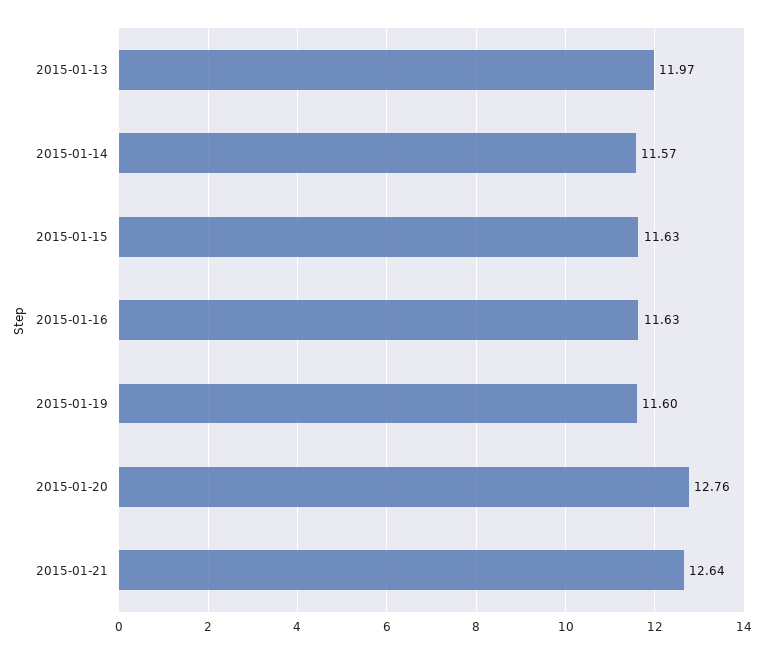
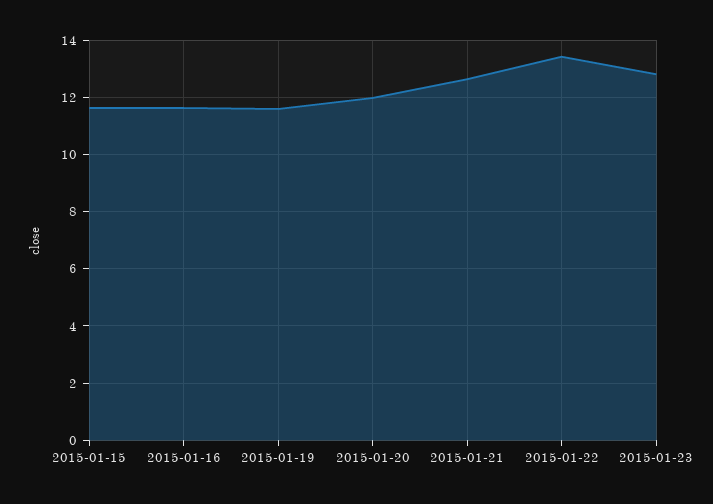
2015-01-13: 11.97 -> none
2015-01-14: 11.57 -> none
2015-01-20: 12.76 -> 12
2015-01-22: none -> 13.5
2015-01-23: none -> 12.75

